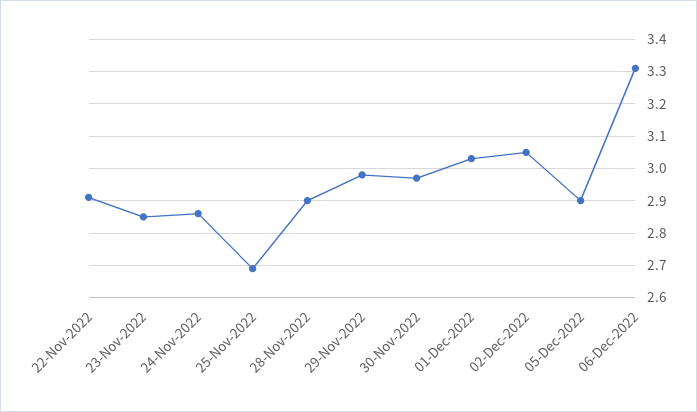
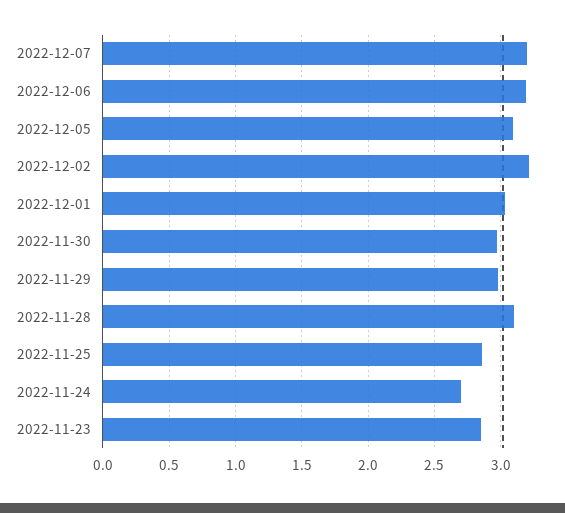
22-Nov-2022: 2.9 -> none
24-Nov-2022: 2.85 -> 2.7
25-Nov-2022: 2.7 -> 2.85
28-Nov-2022: 2.9 -> 3.1
02-Dec-2022: 3.05 -> 3.2
05-Dec-2022: 2.9 -> 3.1
06-Dec-2022: 3.3 -> 3.2
2022-12-07: none -> 3.2

